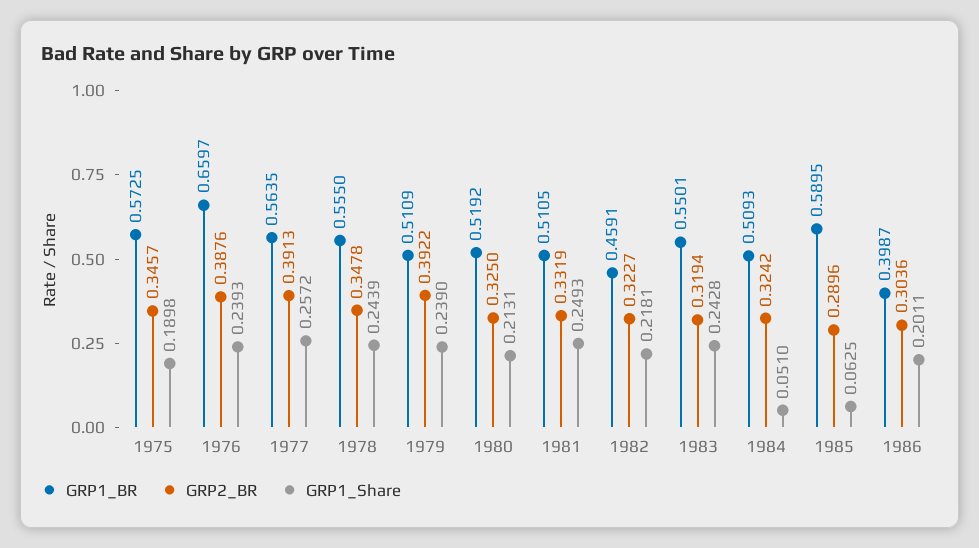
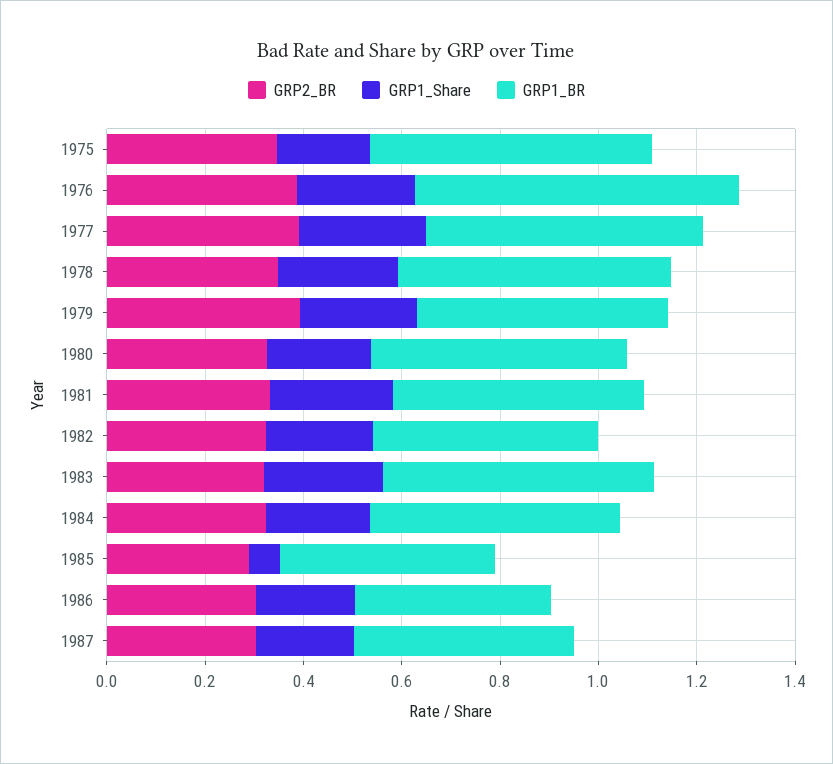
GRP1_Share, 1984: 0.051 -> 0.2
GRP1_BR, 1985: 0.5895 -> 0.45
GRP2_BR, 1987: none -> 0.3
GRP1_Share, 1987: none -> 0.2
GRP1_BR, 1987: none -> 0.45

